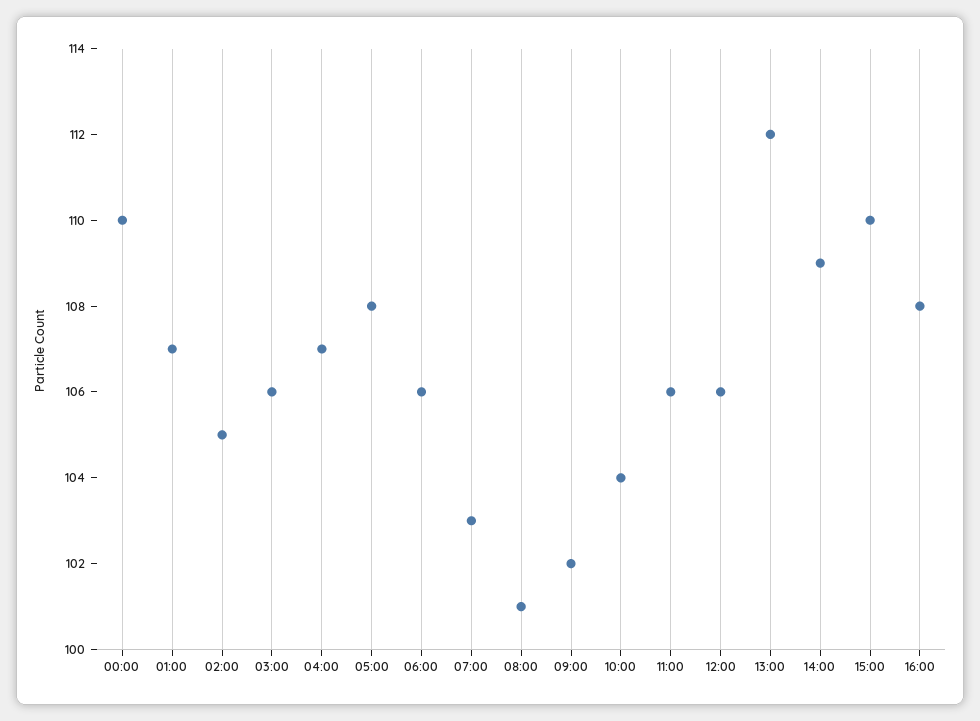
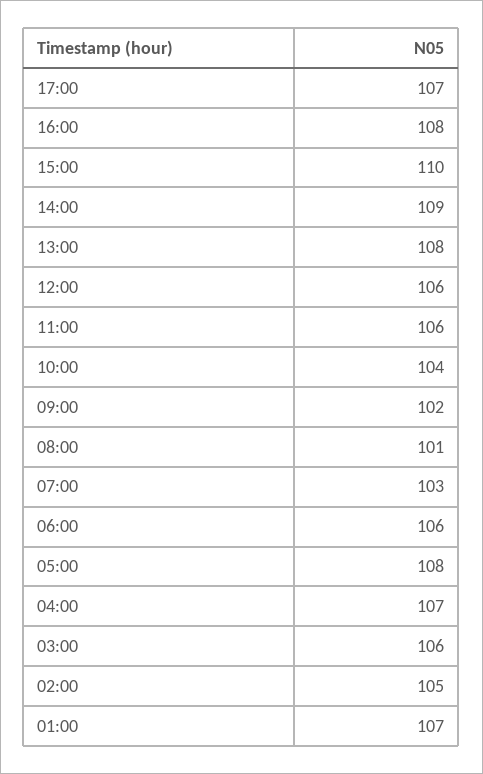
00:00: 110 -> none
13:00: 112 -> 108
17:00: none -> 107

